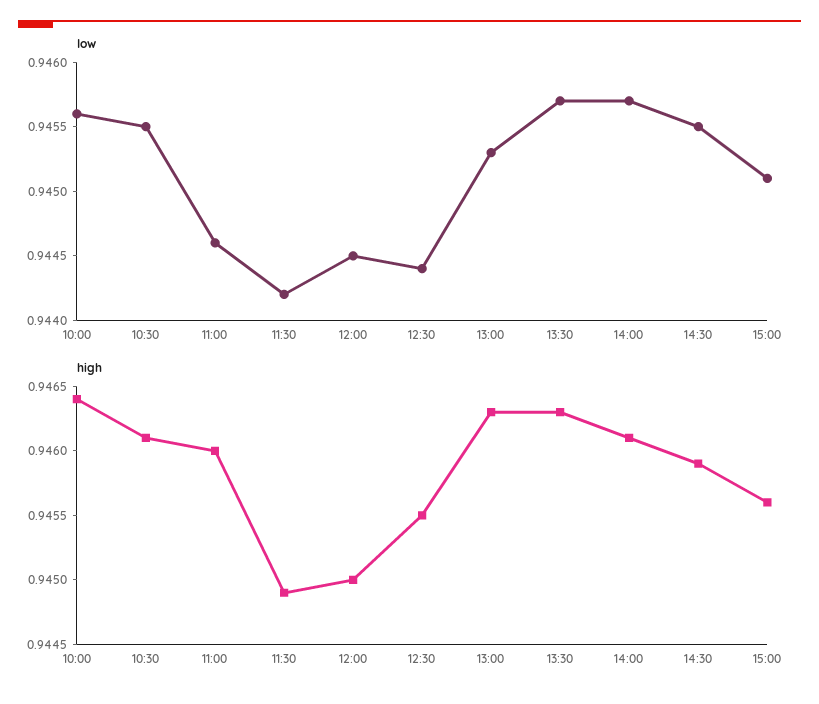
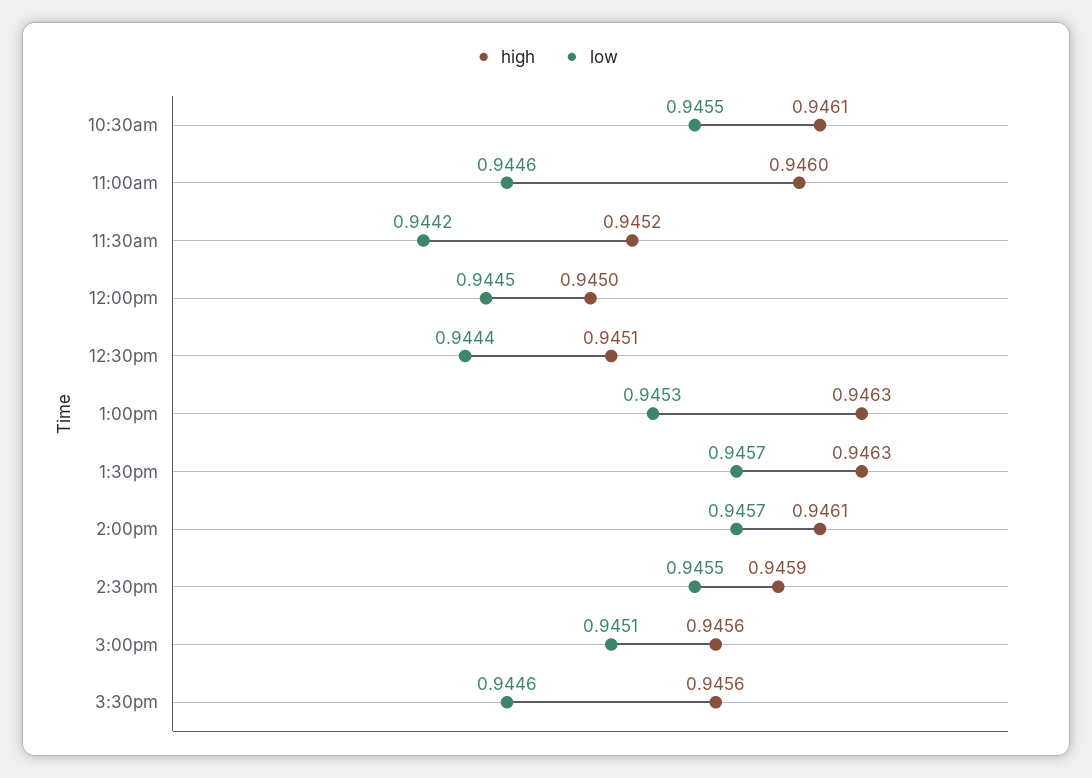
low, 10:00: 0.9456 -> none
high, 10:00: 0.9464 -> none
high, 11:30: 0.9449 -> 0.9452
high, 12:30: 0.9455 -> 0.9451
high, 3:30pm: none -> 0.9456
low, 3:30pm: none -> 0.9446

